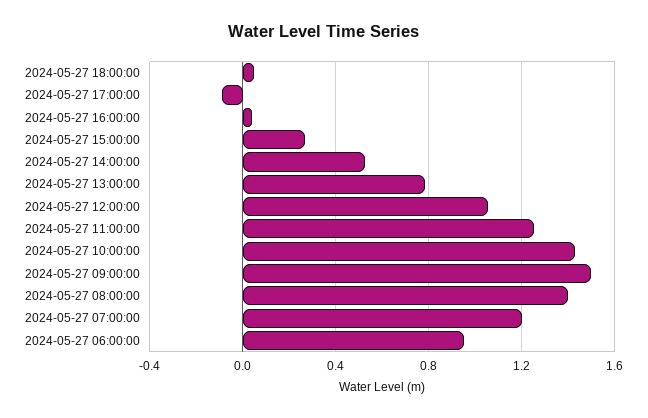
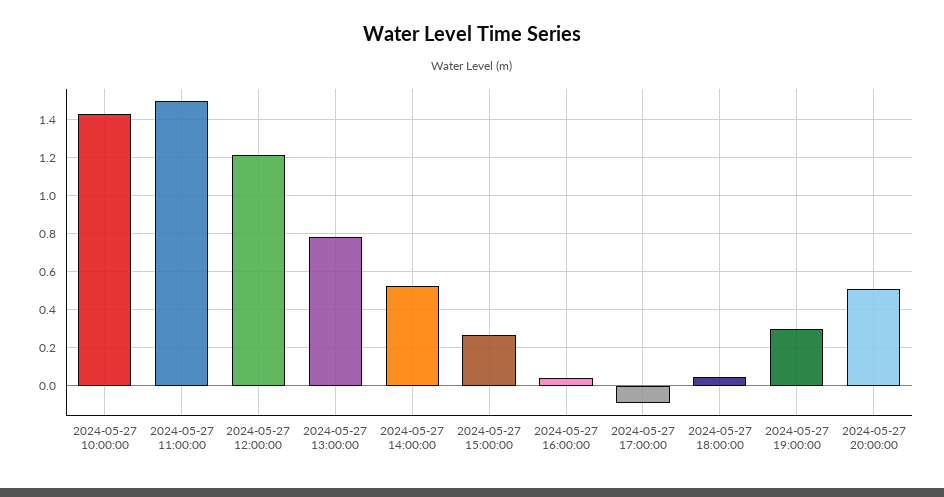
2024-05-27 12:00:00: 1.05 -> 1.2
2024-05-27 11:00:00: 1.25 -> 1.5
2024-05-27 09:00:00: 1.5 -> none
2024-05-27 08:00:00: 1.4 -> none
2024-05-27 07:00:00: 1.2 -> none
2024-05-27 06:00:00: 0.95 -> none
2024-05-27 19:00:00: none -> 0.3
2024-05-27 20:00:00: none -> 0.5

